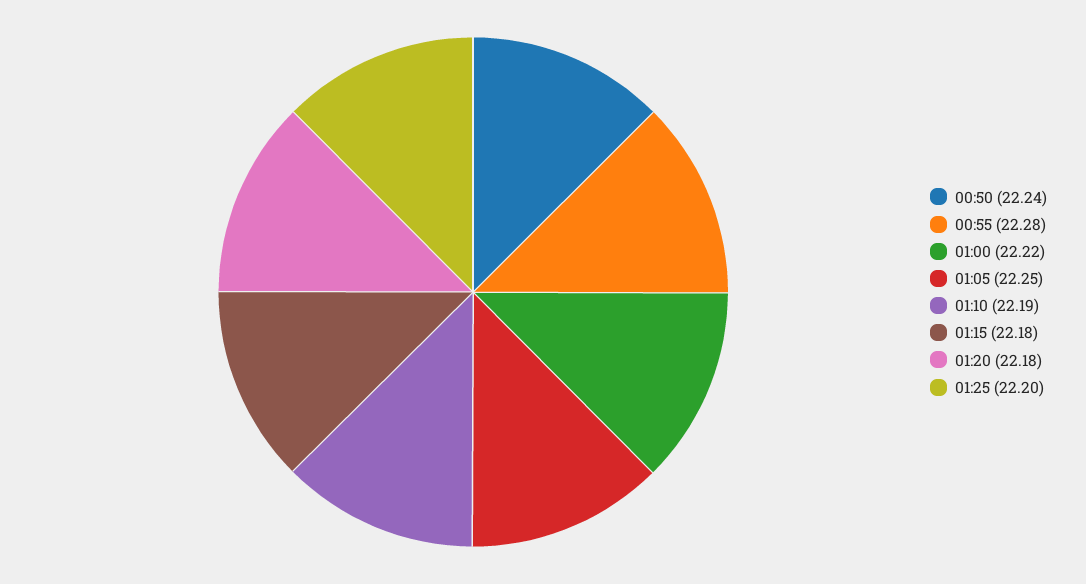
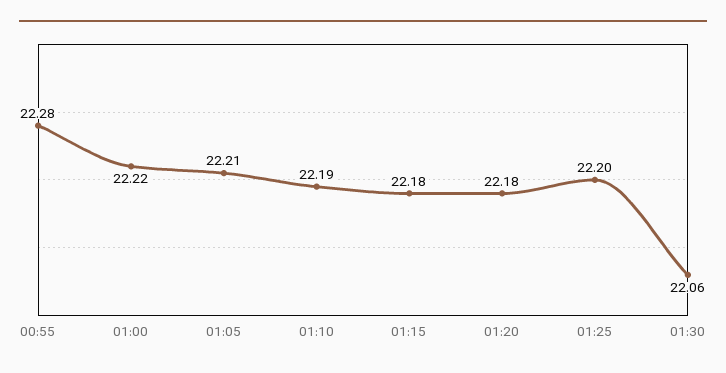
00:50: 22.24 -> none
01:05: 22.25 -> 22.21
01:30: none -> 22.06

